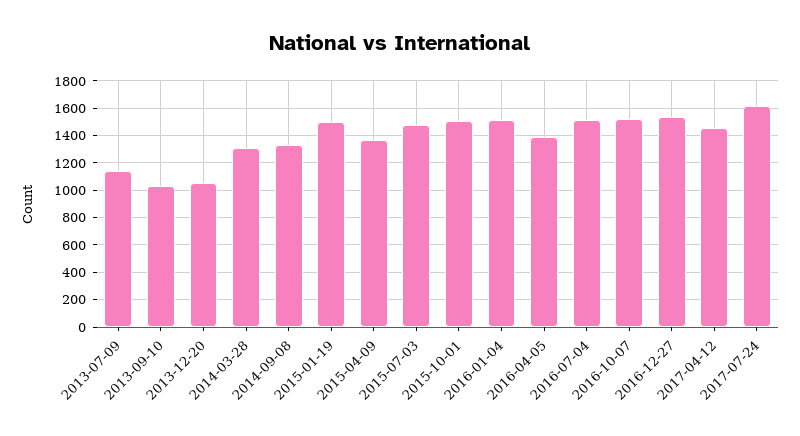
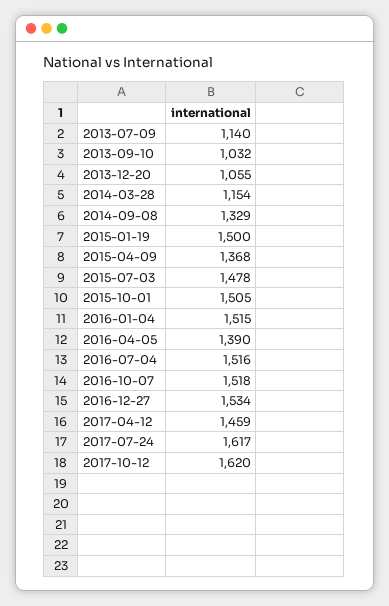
2014-03-28: 1300 -> 1154
2017-10-12: none -> 1620

